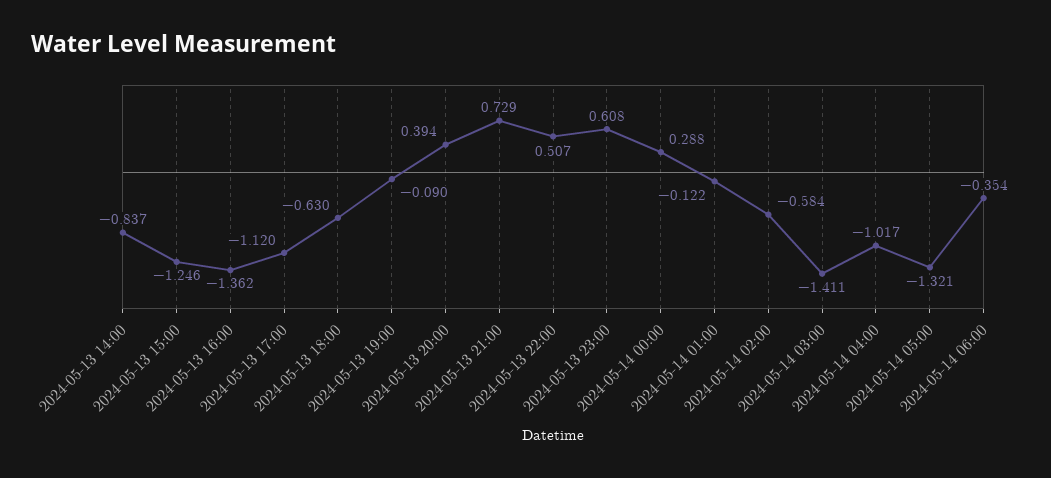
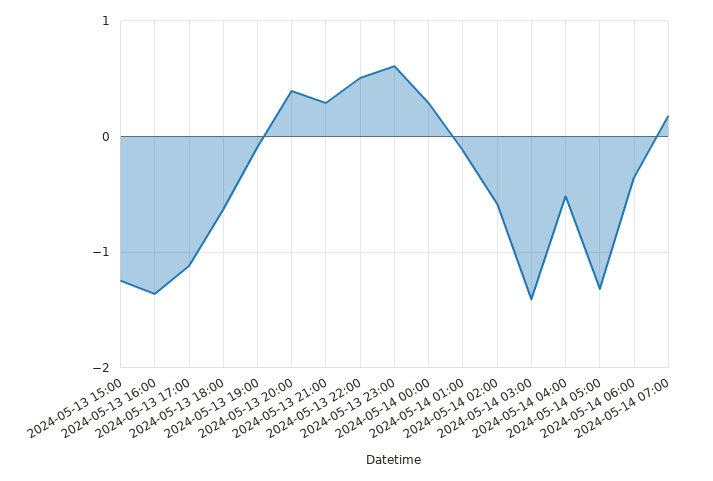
2024-05-13 14:00: -0.837 -> none
2024-05-13 21:00: 0.729 -> 0.3
2024-05-14 04:00: -1.017 -> -0.5
2024-05-14 07:00: none -> 0.2

